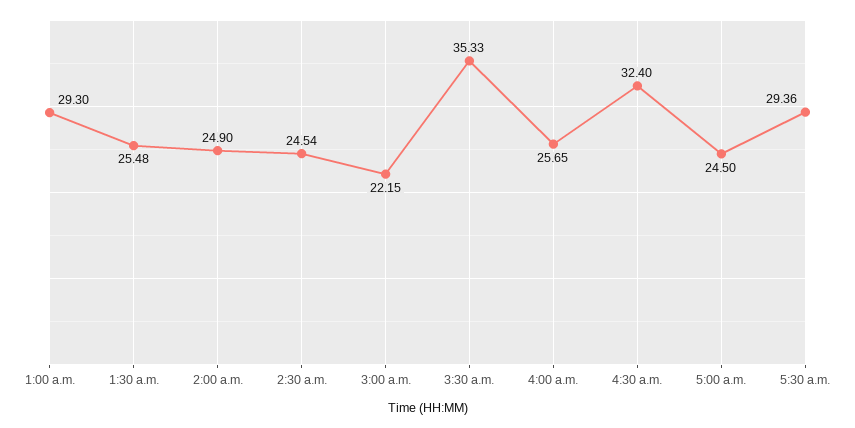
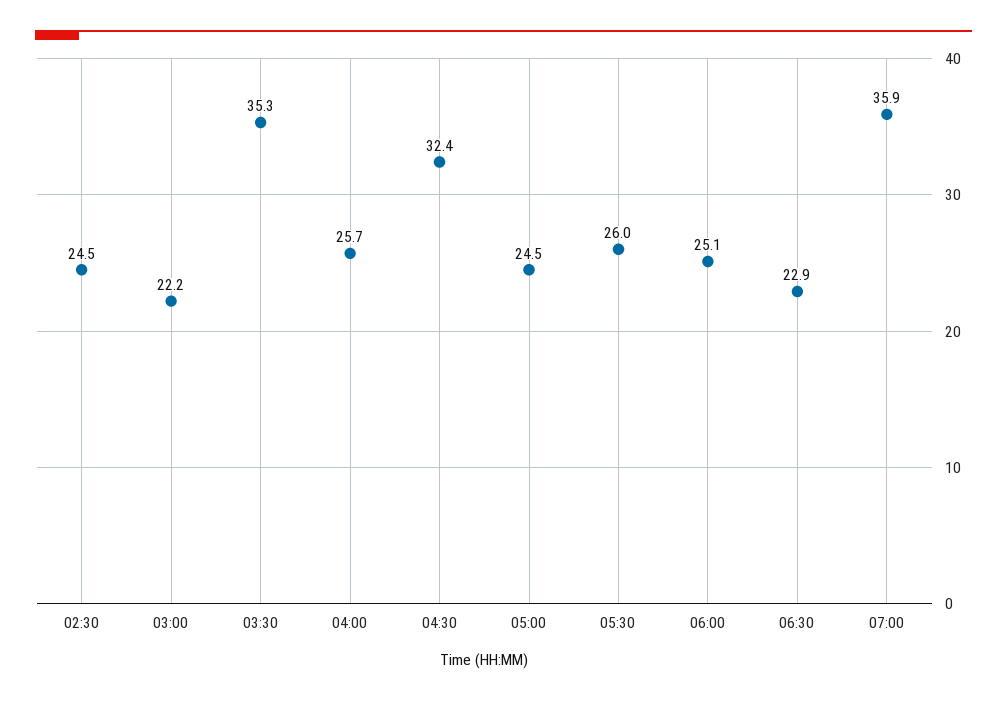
1:00 a.m.: 29.3 -> none
1:30 a.m.: 25.48 -> none
2:00 a.m.: 24.9 -> none
5:30 a.m.: 29.36 -> 26
06:00: none -> 25.1
06:30: none -> 22.9
07:00: none -> 35.9

